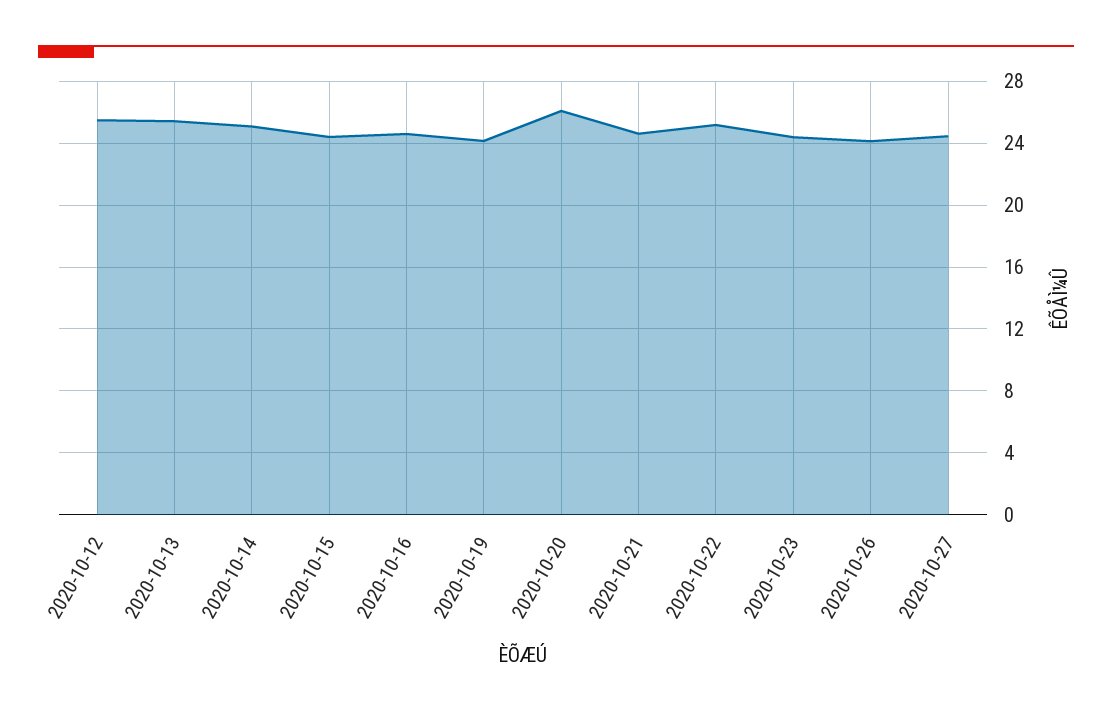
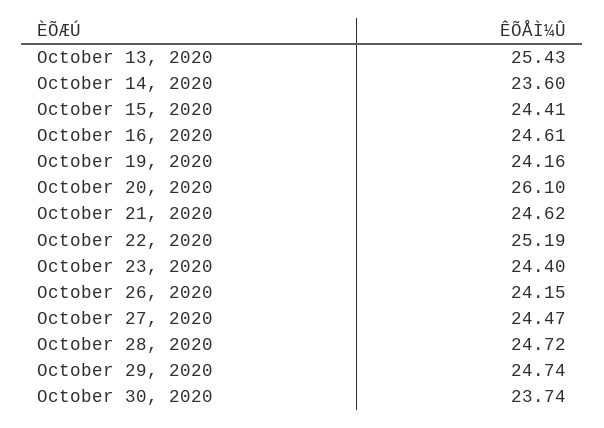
2020-10-12: 25.5 -> none
2020-10-14: 25 -> 23.6
October 28, 2020: none -> 24.72
October 29, 2020: none -> 24.74
October 30, 2020: none -> 23.74

